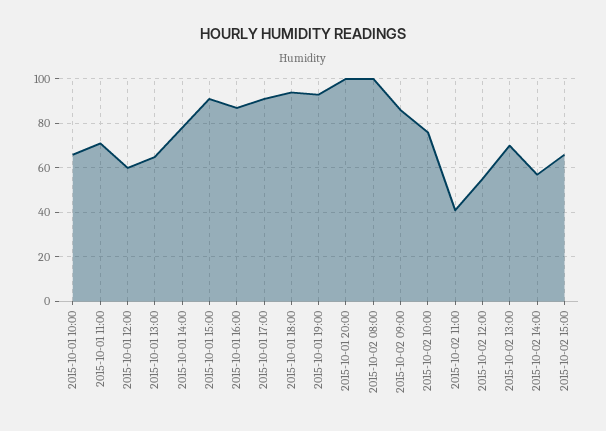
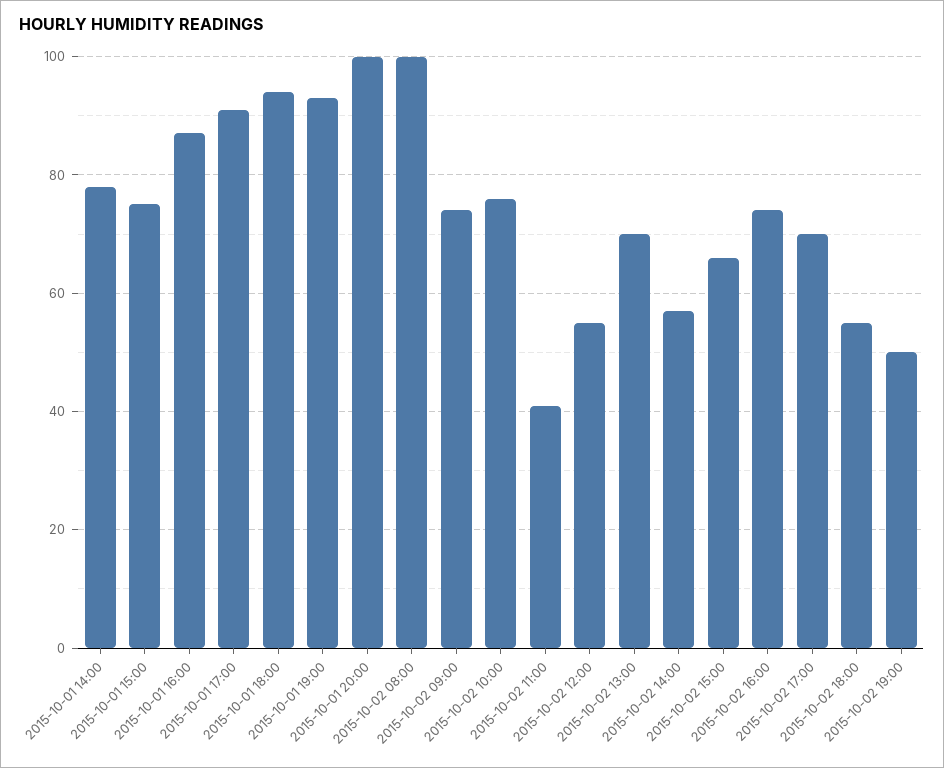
2015-10-01 10:00: 65 -> none
2015-10-01 11:00: 70 -> none
2015-10-01 12:00: 60 -> none
2015-10-01 13:00: 65 -> none
2015-10-01 15:00: 90 -> 75
2015-10-02 09:00: 85 -> 75
2015-10-02 16:00: none -> 75
2015-10-02 17:00: none -> 70
2015-10-02 18:00: none -> 55
2015-10-02 19:00: none -> 50

